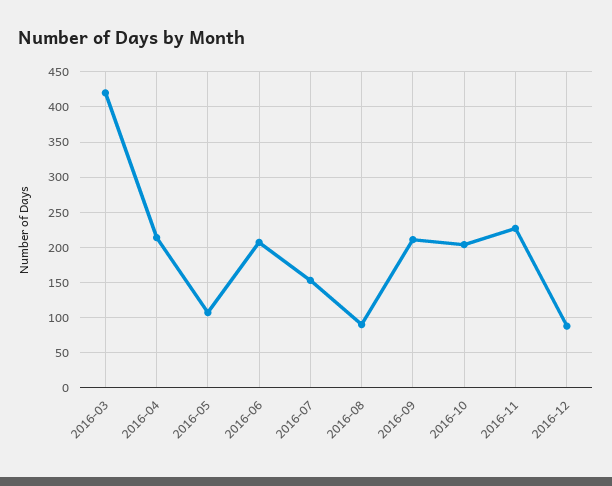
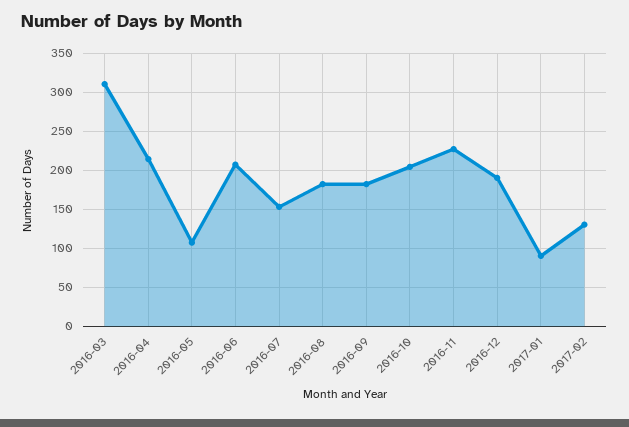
2016-03: 420 -> 310
2016-08: 90 -> 180
2016-09: 210 -> 180
2016-12: 90 -> 190
2017-01: none -> 90
2017-02: none -> 130

